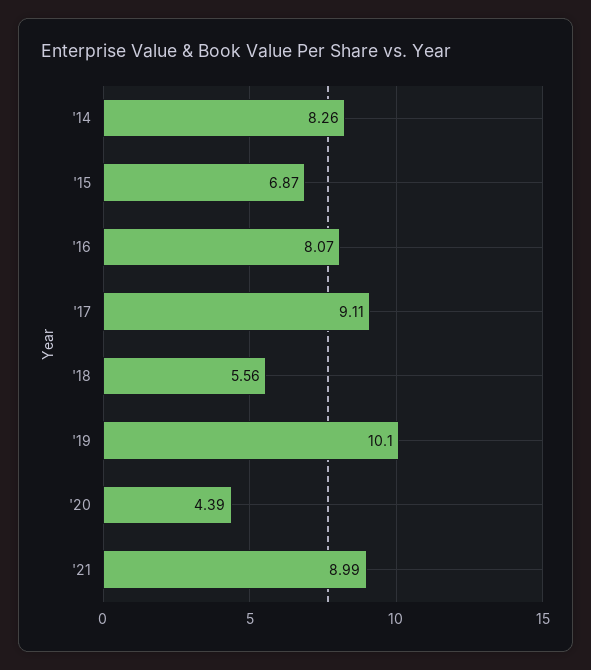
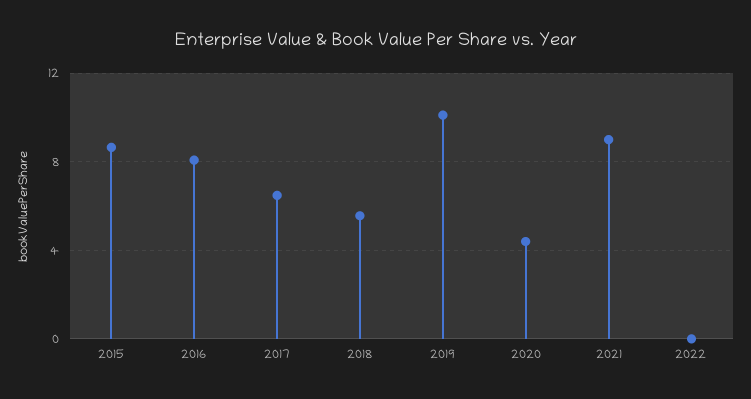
'14: 8.26 -> none
'15: 6.87 -> 8.5
'17: 9.11 -> 6.5
2022: none -> 0

